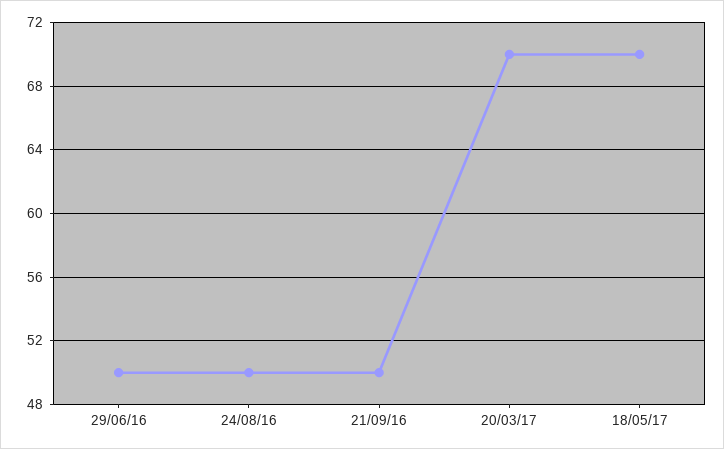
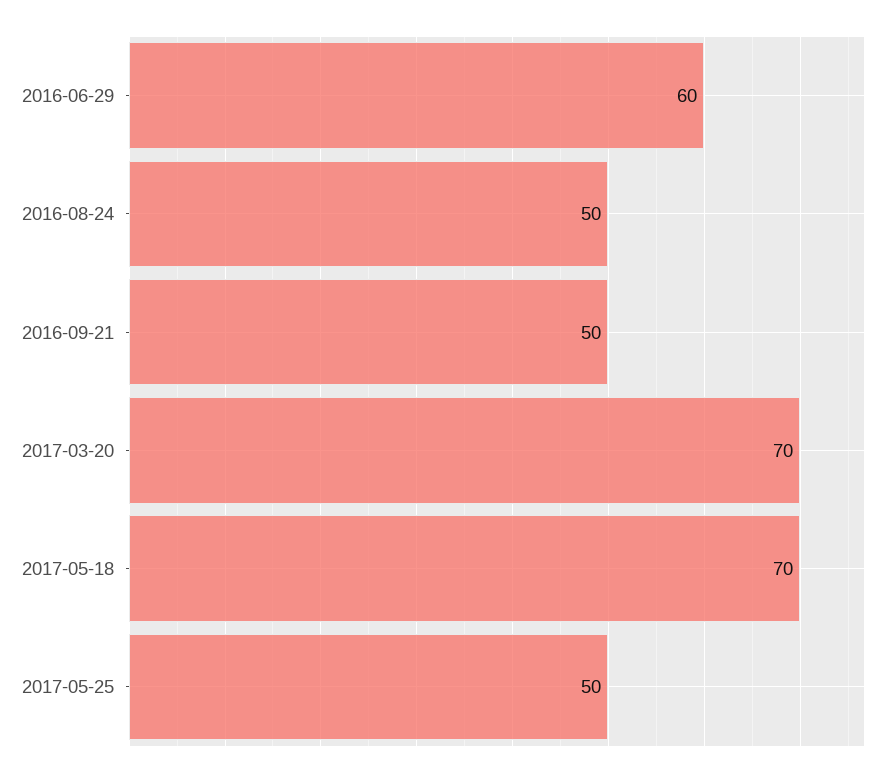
29/06/16: 50 -> 60
2017-05-25: none -> 50

